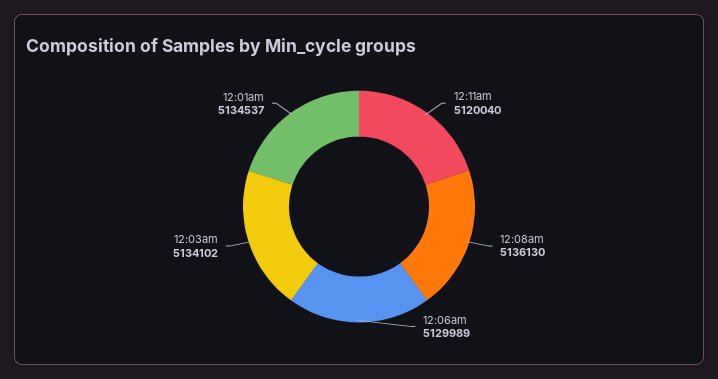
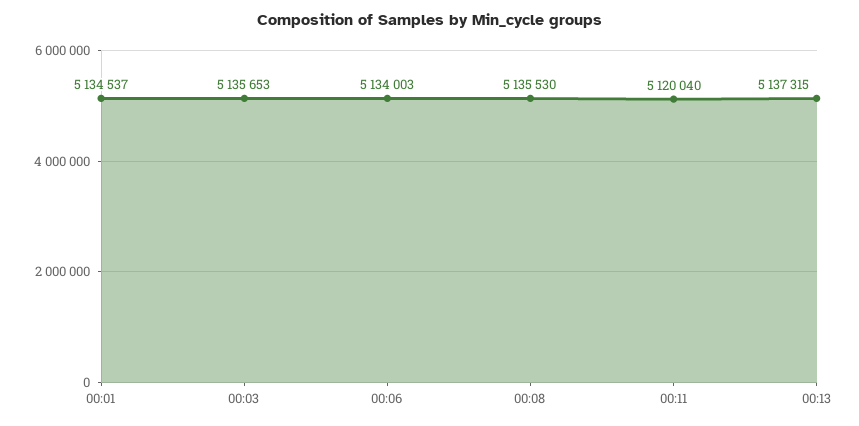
12:08am: 5136130 -> 5135530
12:06am: 5129989 -> 5134003
12:03am: 5134102 -> 5135653
00:13: none -> 5137315

